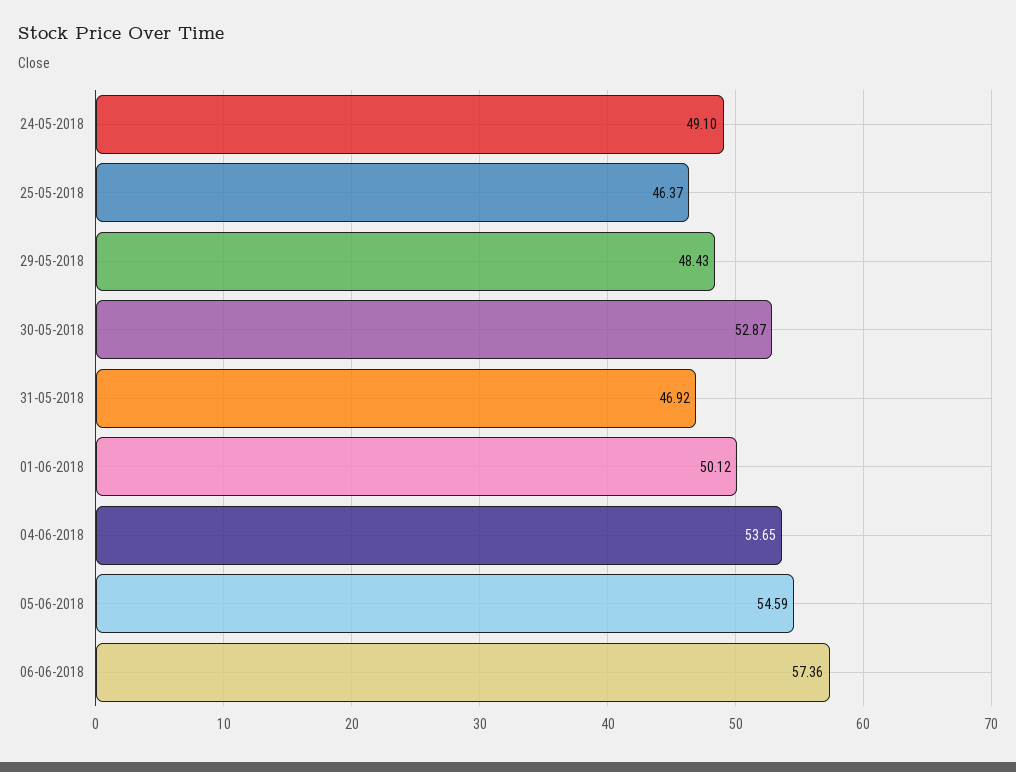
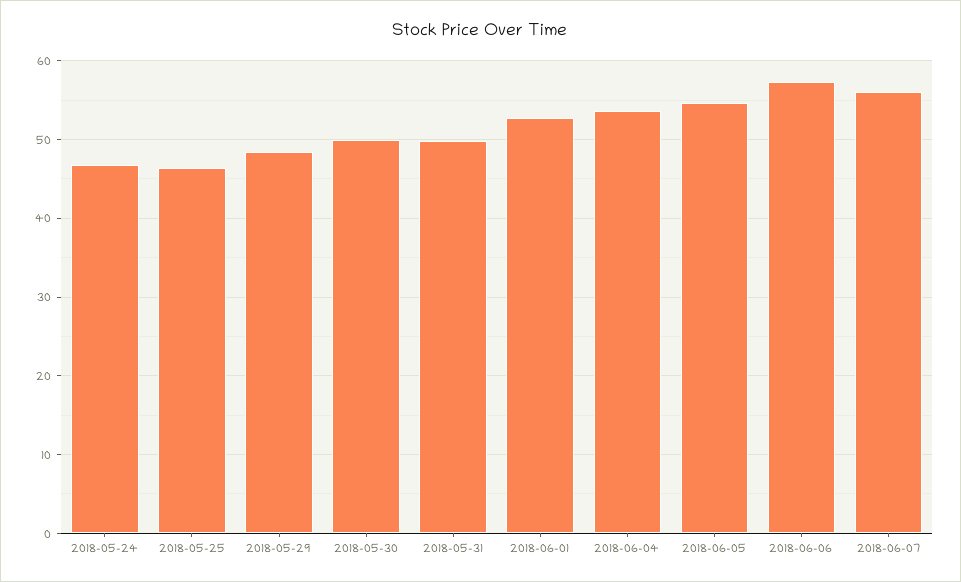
24-05-2018: 49.1 -> 47
30-05-2018: 52.87 -> 50
31-05-2018: 46.92 -> 50
01-06-2018: 50.12 -> 53
2018-06-07: none -> 56

